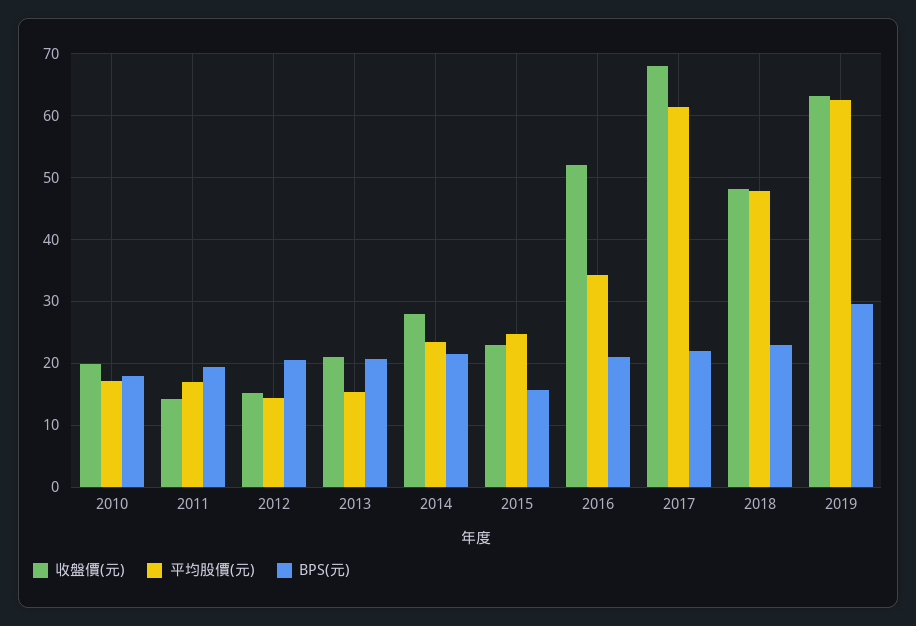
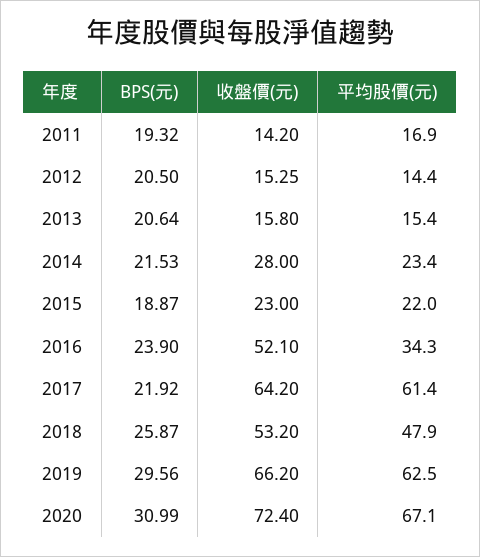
收盤價(元), 2010: 20 -> none
平均股價(元), 2010: 17 -> none
BPS(元), 2010: 18 -> none
收盤價(元), 2013: 21 -> 15.8
平均股價(元), 2015: 25 -> 22
BPS(元), 2015: 16 -> 18.87
BPS(元), 2016: 21 -> 23.9
收盤價(元), 2017: 68 -> 64.2
收盤價(元), 2018: 48 -> 53.2
BPS(元), 2018: 23 -> 25.87
收盤價(元), 2019: 63 -> 66.2
BPS(元), 2020: none -> 30.99
收盤價(元), 2020: none -> 72.4
平均股價(元), 2020: none -> 67.1

